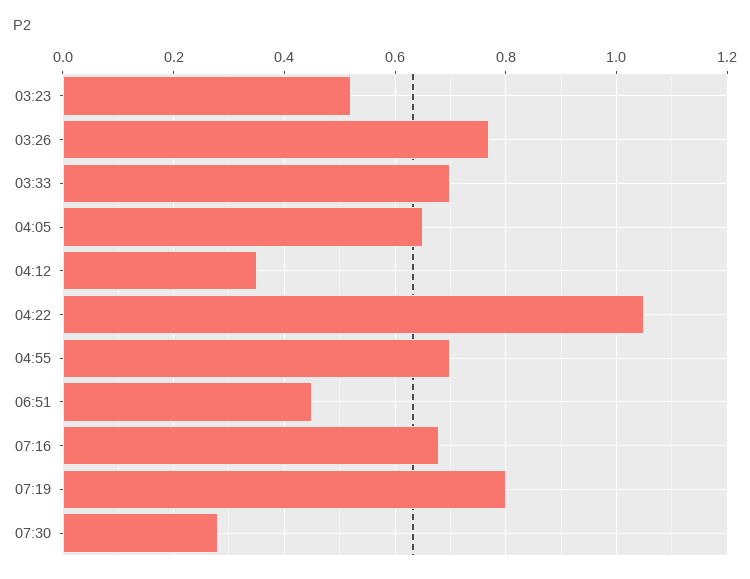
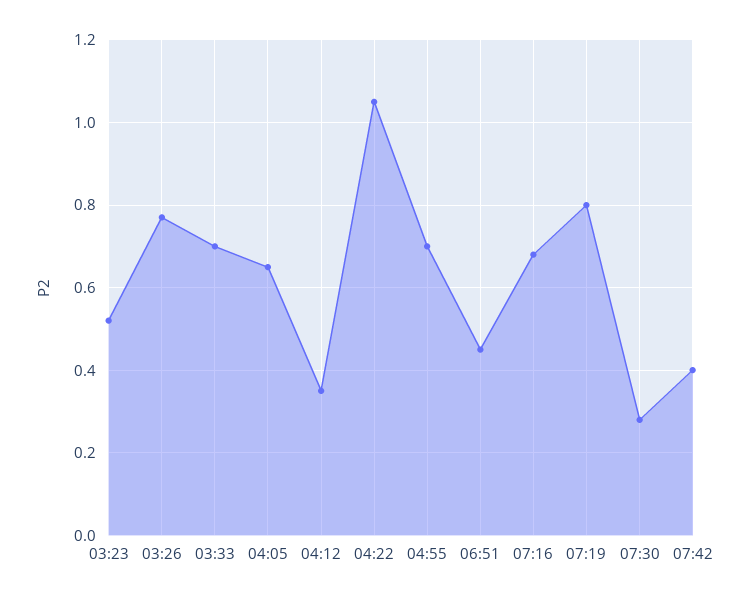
07:42: none -> 0.4

